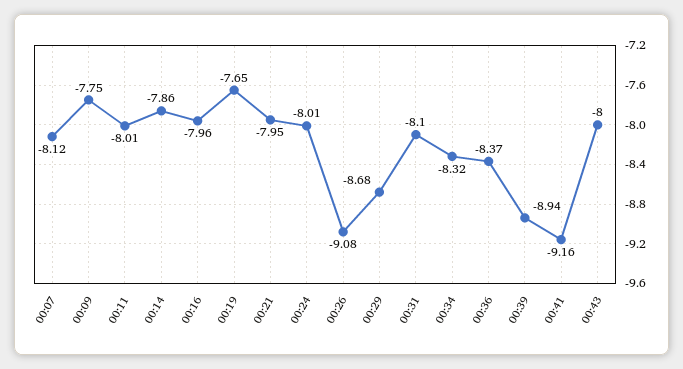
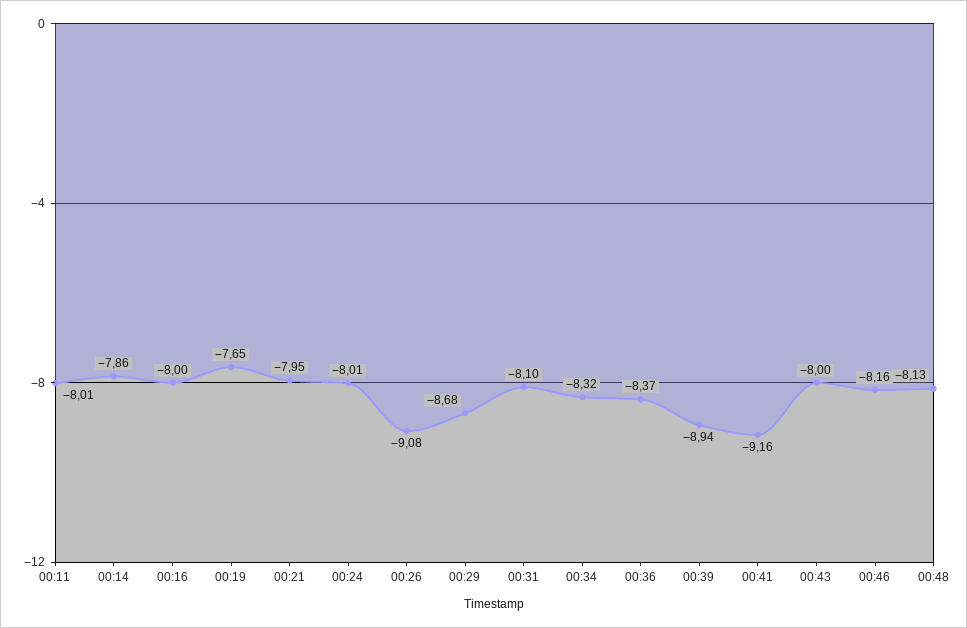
00:07: -8.12 -> none
00:09: -7.75 -> none
00:16: -7.96 -> -8
00:46: none -> -8.16
00:48: none -> -8.13

